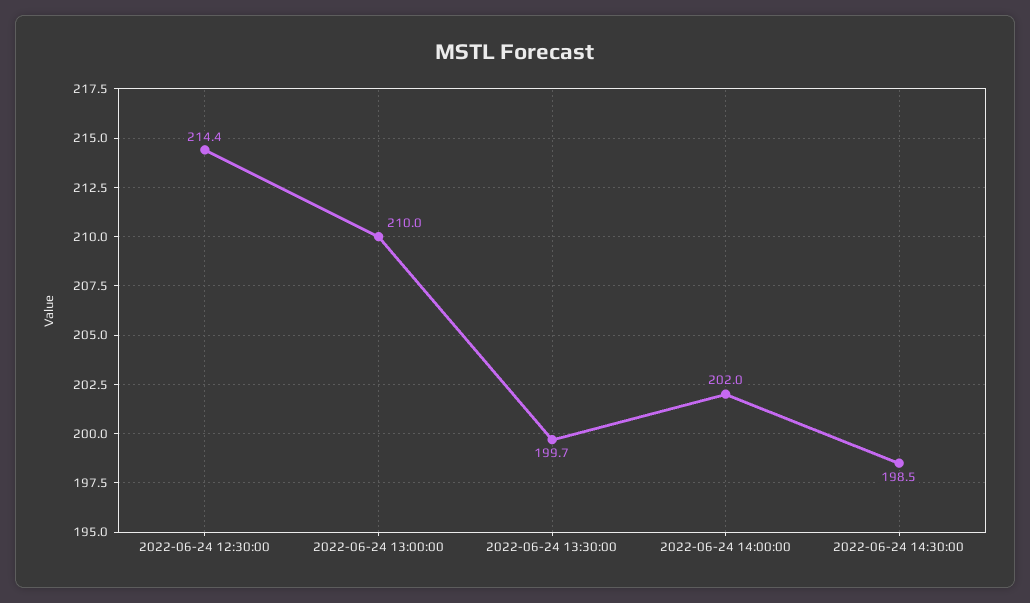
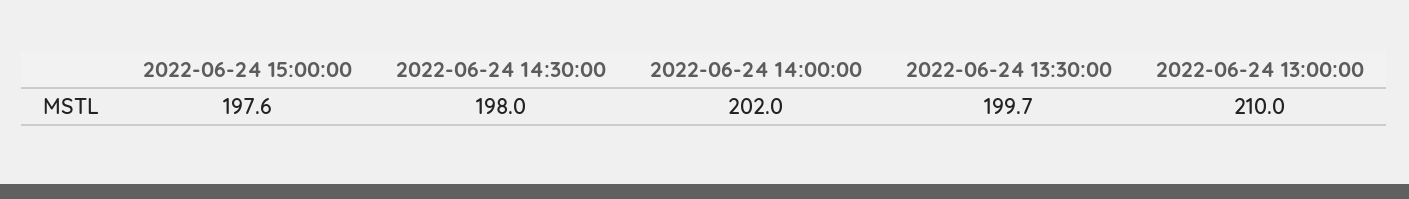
2022-06-24 12:30:00: 214.4 -> none
2022-06-24 14:30:00: 198.5 -> 198
2022-06-24 15:00:00: none -> 197.6

